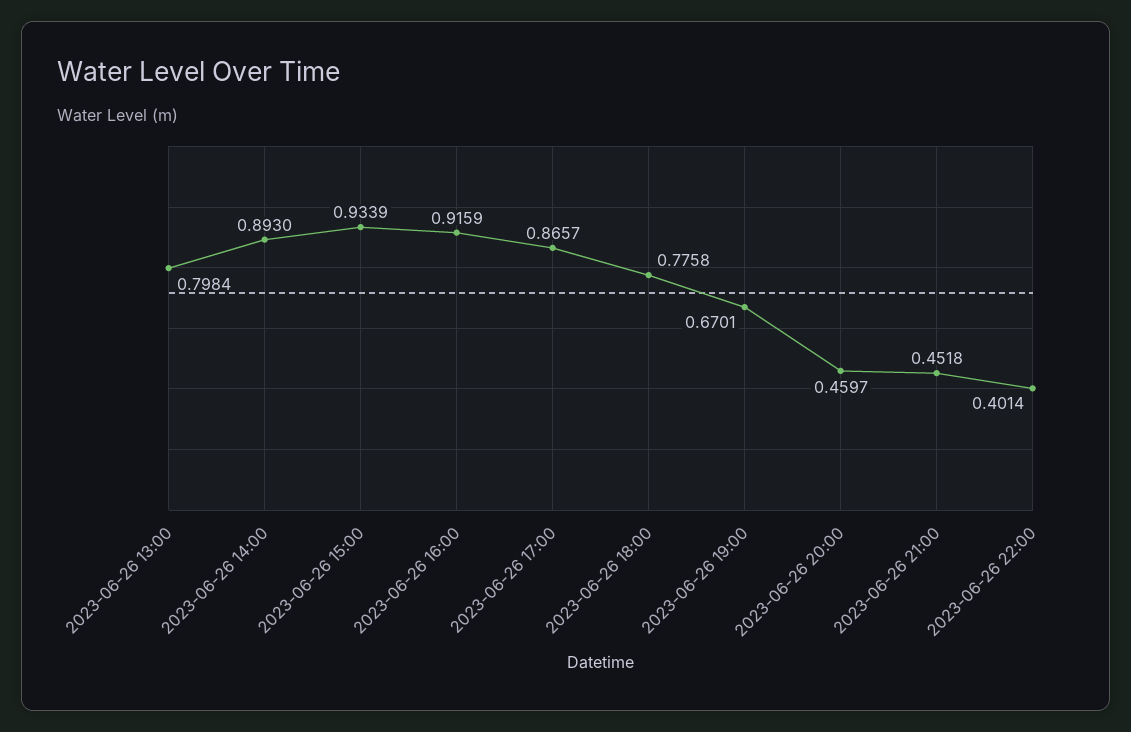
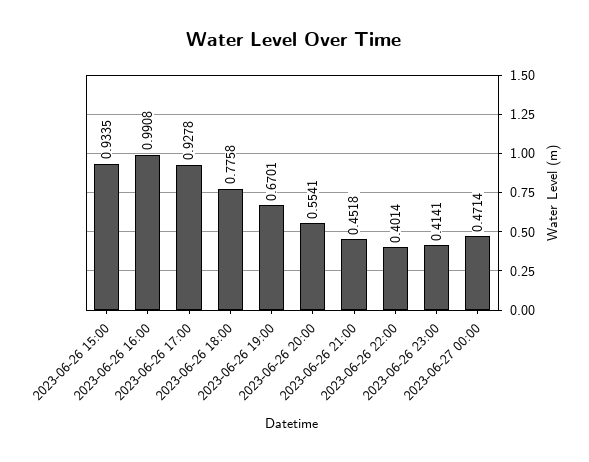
2023-06-26 13:00: 0.7984 -> none
2023-06-26 14:00: 0.893 -> none
2023-06-26 15:00: 0.9339 -> 0.9335
2023-06-26 16:00: 0.9159 -> 0.9908
2023-06-26 17:00: 0.8657 -> 0.9278
2023-06-26 20:00: 0.4597 -> 0.5541
2023-06-26 23:00: none -> 0.4141
2023-06-27 00:00: none -> 0.4714

